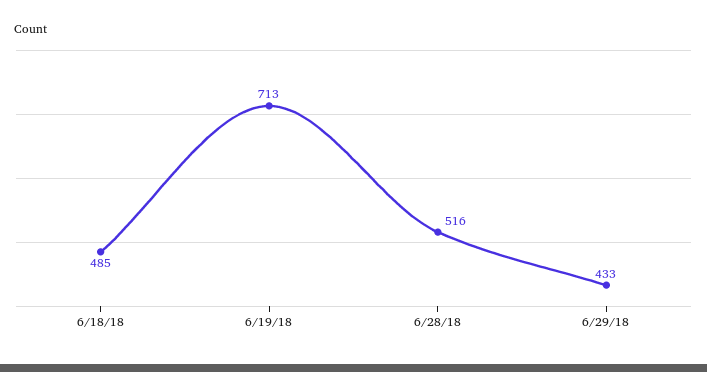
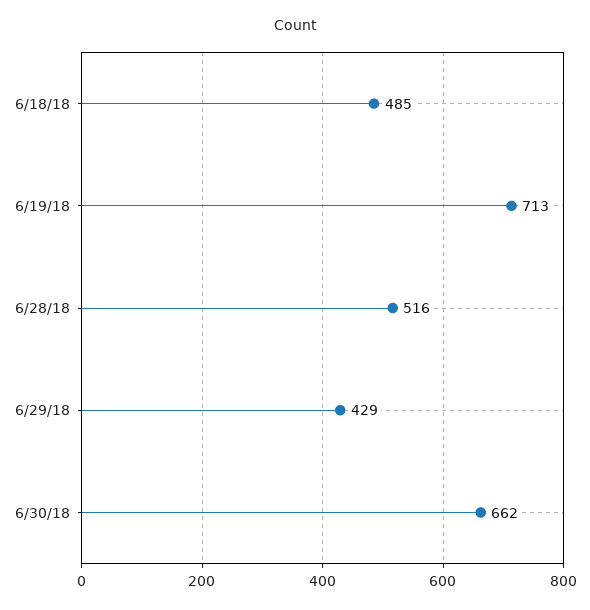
6/29/18: 433 -> 429
6/30/18: none -> 662

